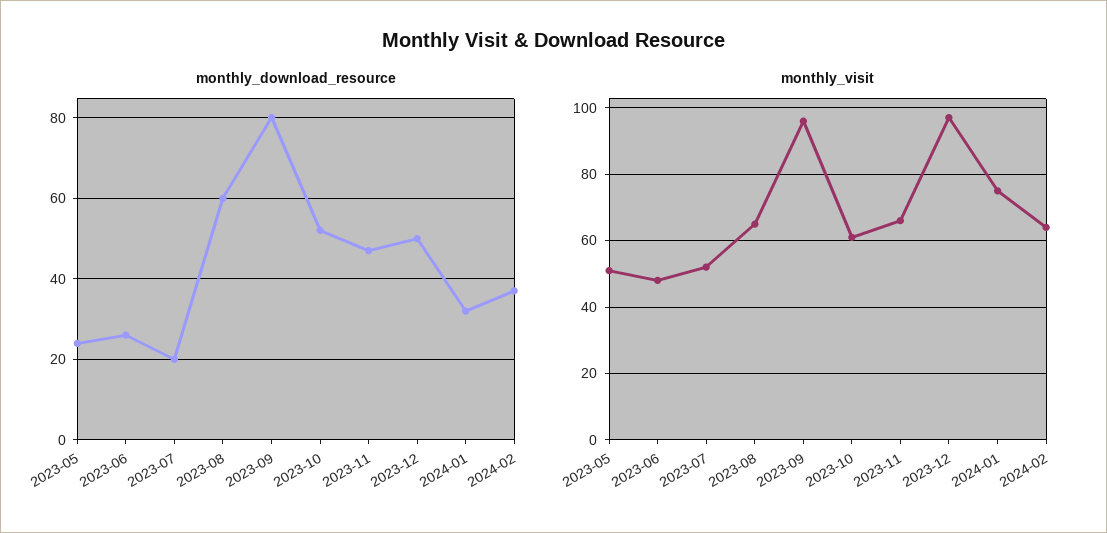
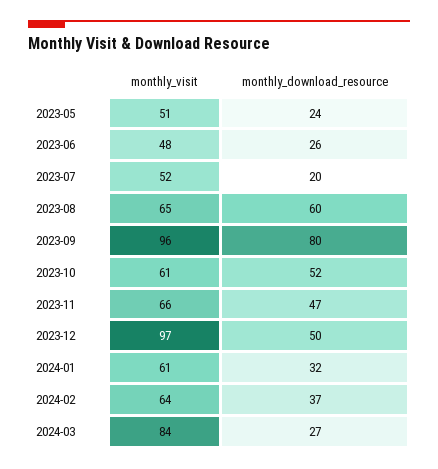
monthly_visit, 2024-01: 75 -> 61
monthly_visit, 2024-03: none -> 84
monthly_download_resource, 2024-03: none -> 27

